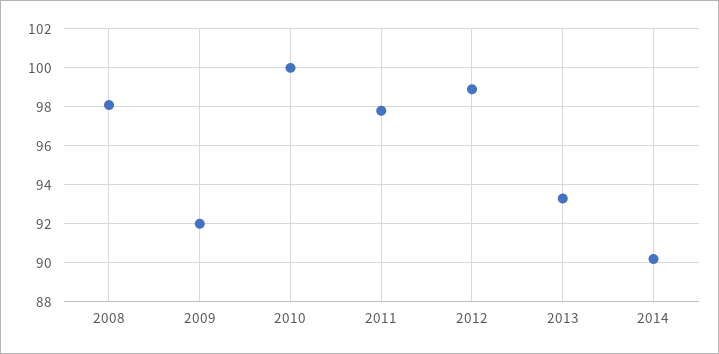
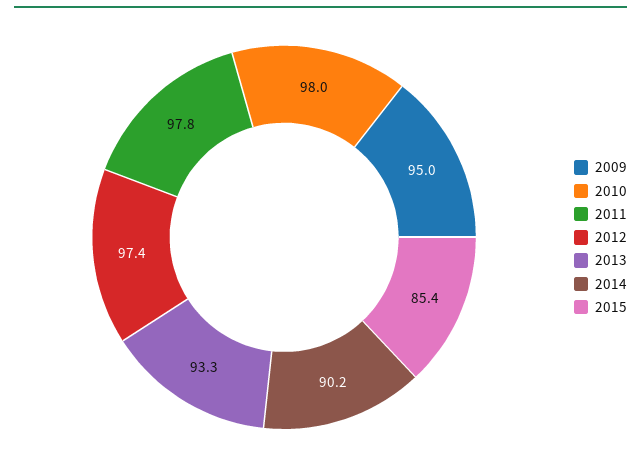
2008: 98 -> none
2009: 92 -> 95
2010: 100 -> 98
2012: 99 -> 97.4
2015: none -> 85.4

